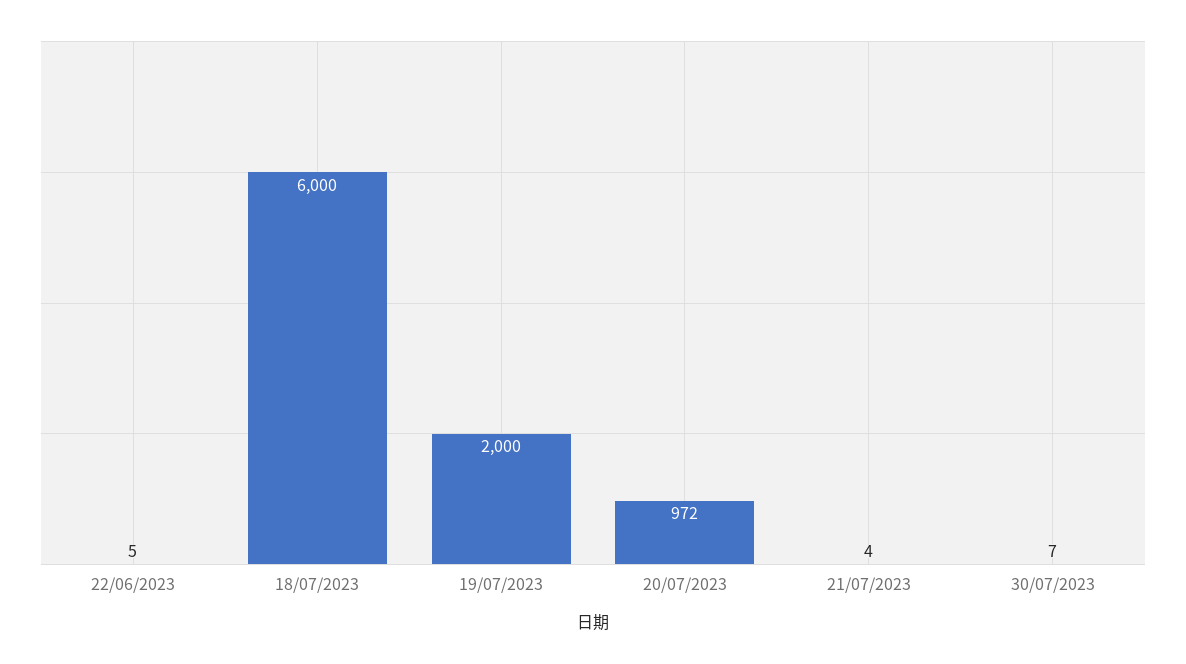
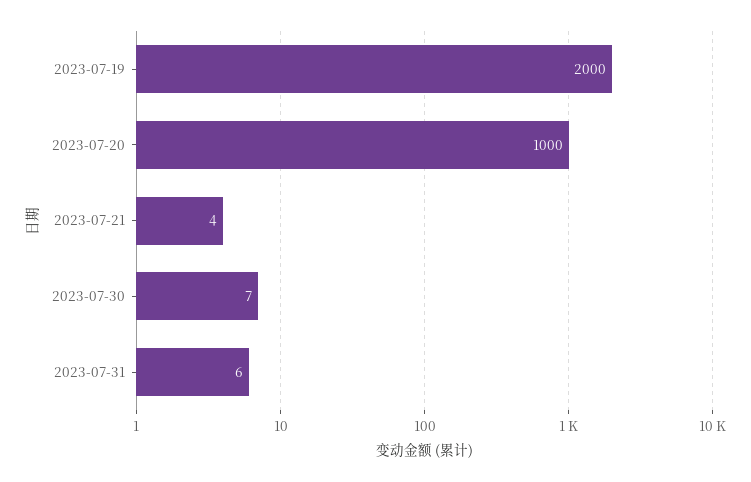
22/06/2023: 5 -> none
18/07/2023: 6000 -> none
20/07/2023: 972 -> 1000
2023-07-31: none -> 6

